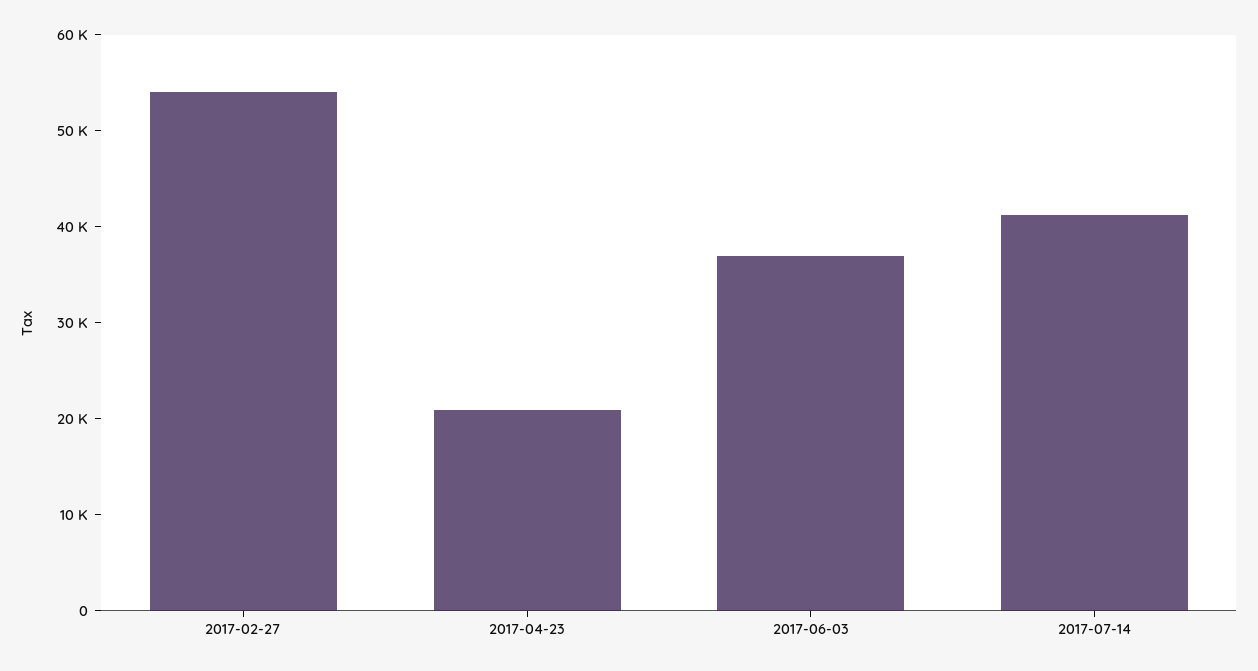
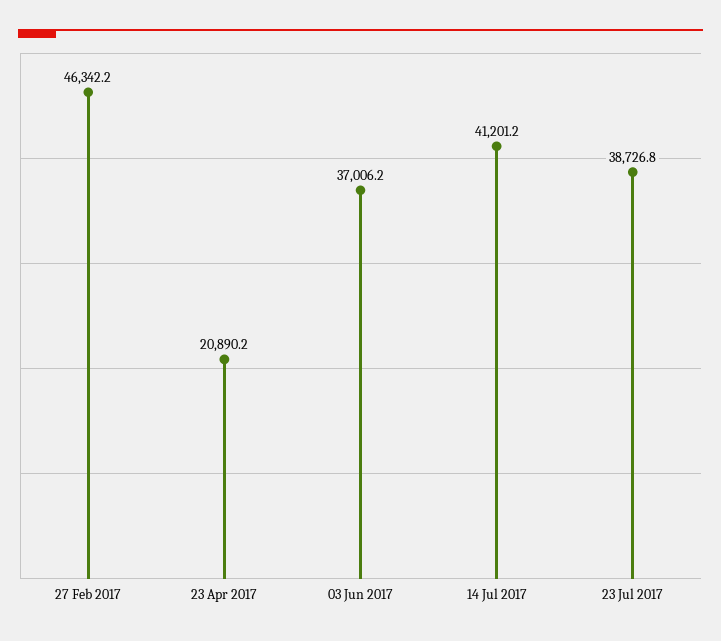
2017-02-27: 54000 -> 46342.2
23 Jul 2017: none -> 38726.8

